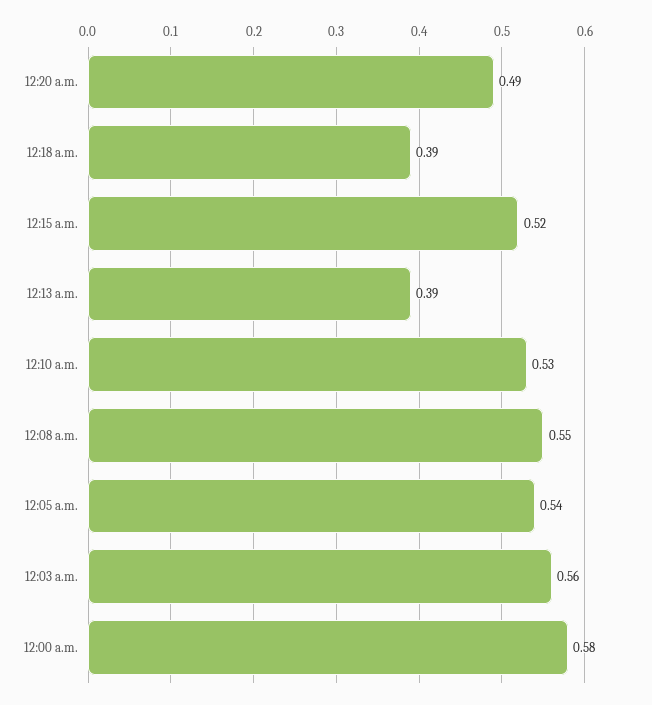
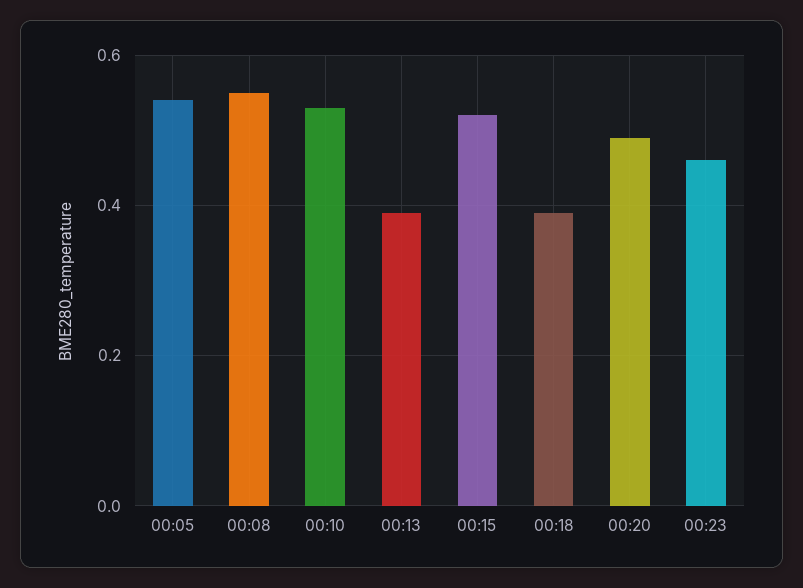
12:03 a.m.: 0.56 -> none
12:00 a.m.: 0.58 -> none
00:23: none -> 0.45

